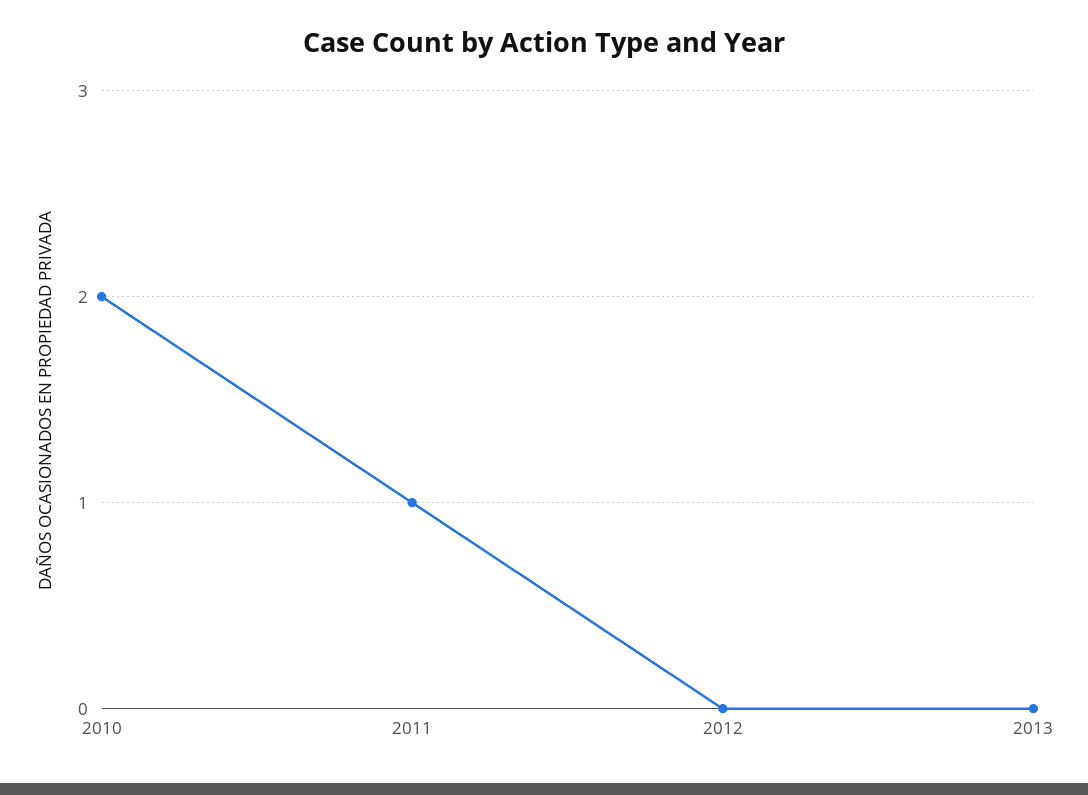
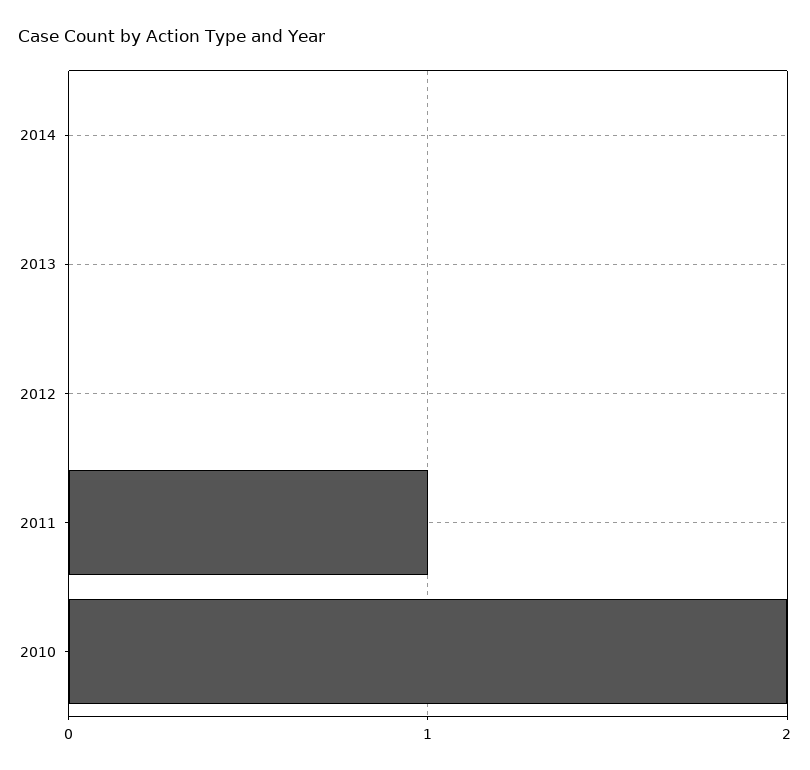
2014: none -> 0

